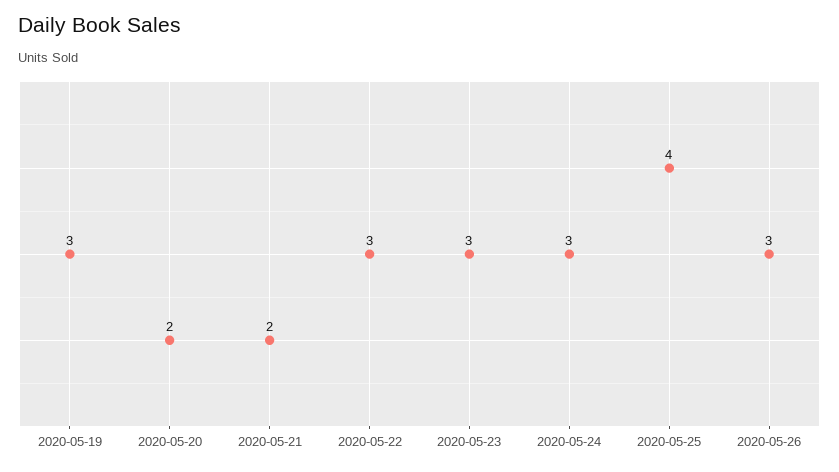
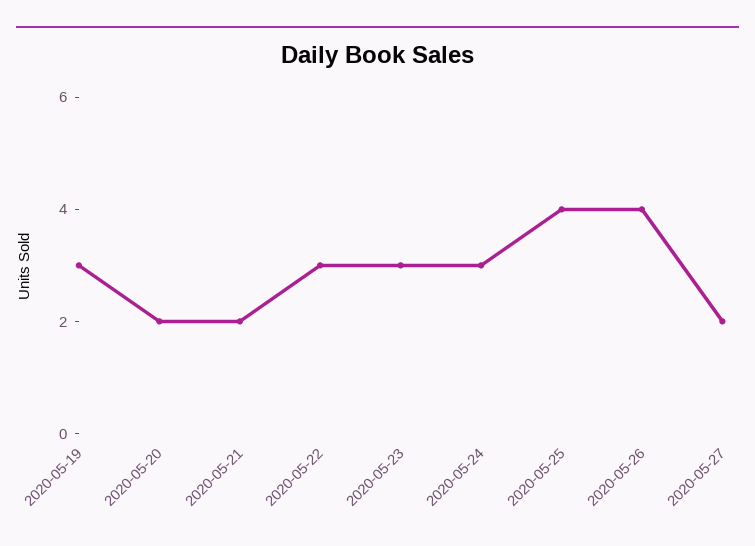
2020-05-26: 3 -> 4
2020-05-27: none -> 2

